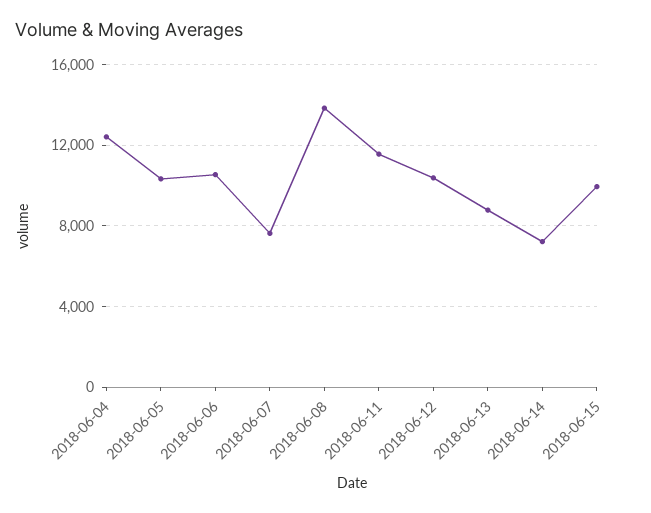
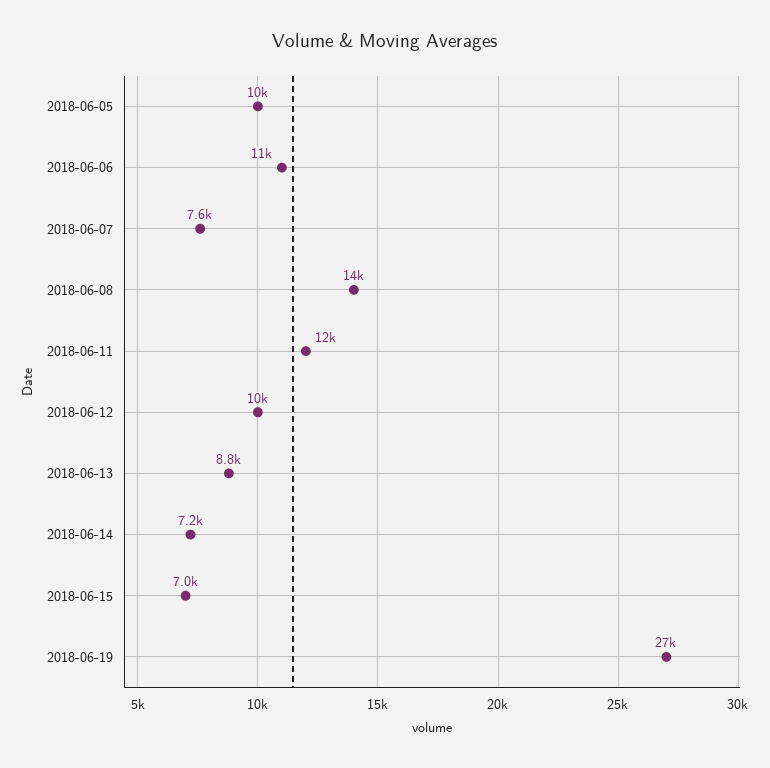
2018-06-04: 12500 -> none
2018-06-15: 10000 -> 7000
2018-06-19: none -> 27000

